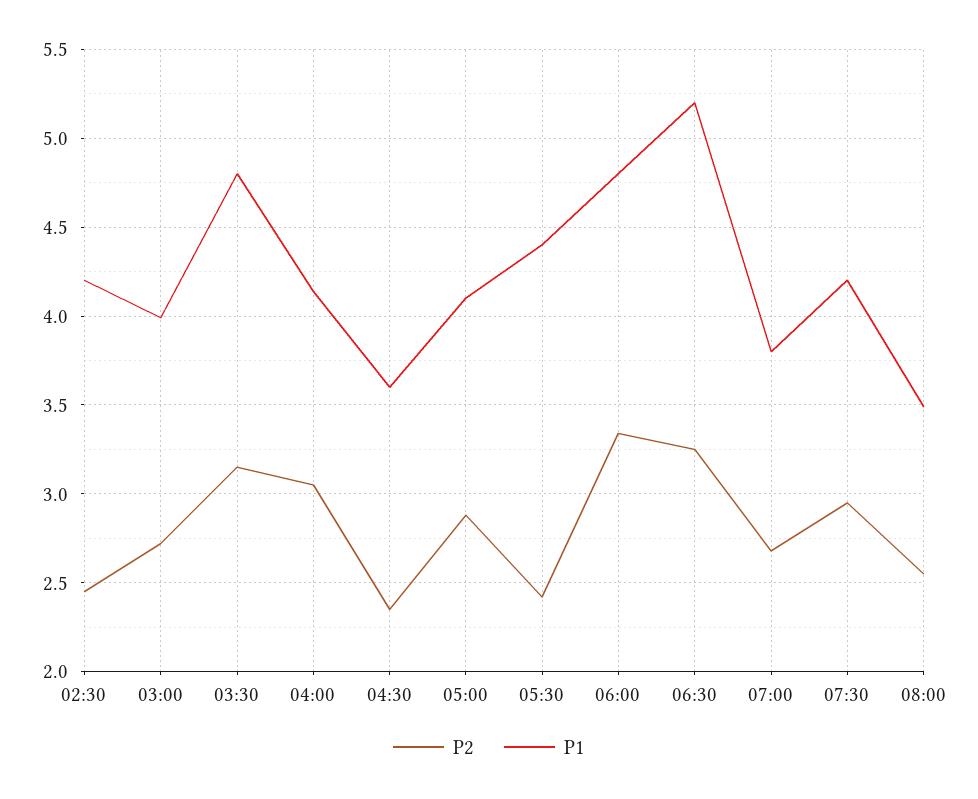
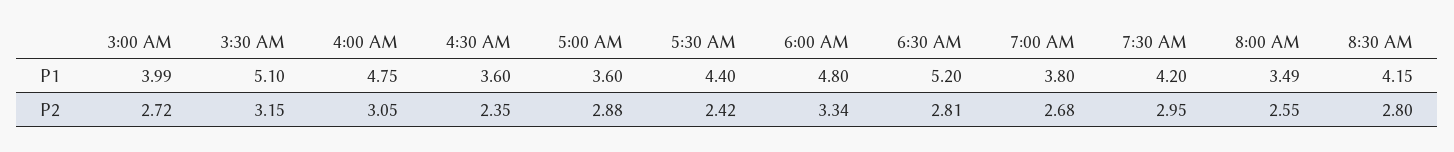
P2, 02:30: 2.45 -> none
P1, 02:30: 4.2 -> none
P1, 03:30: 4.8 -> 5.1
P1, 04:00: 4.15 -> 4.75
P1, 05:00: 4.1 -> 3.6
P2, 06:30: 3.25 -> 2.81
P1, 8:30 AM: none -> 4.15
P2, 8:30 AM: none -> 2.8

